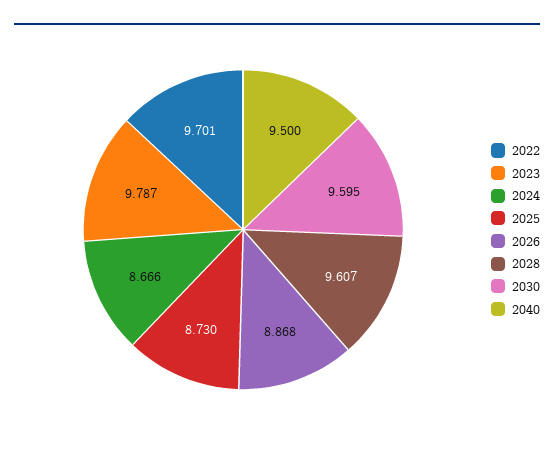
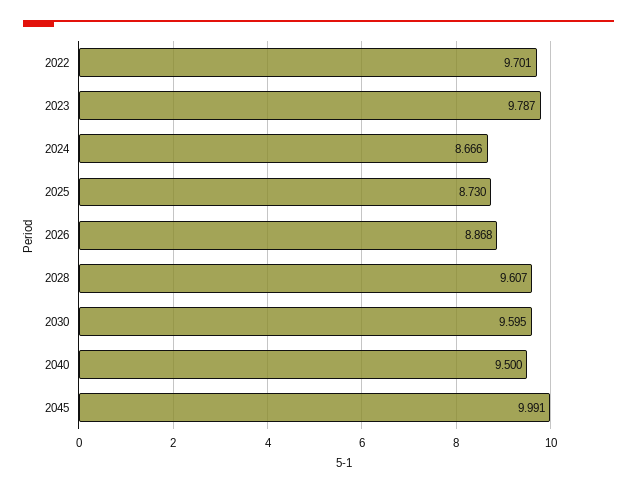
2045: none -> 9.991

